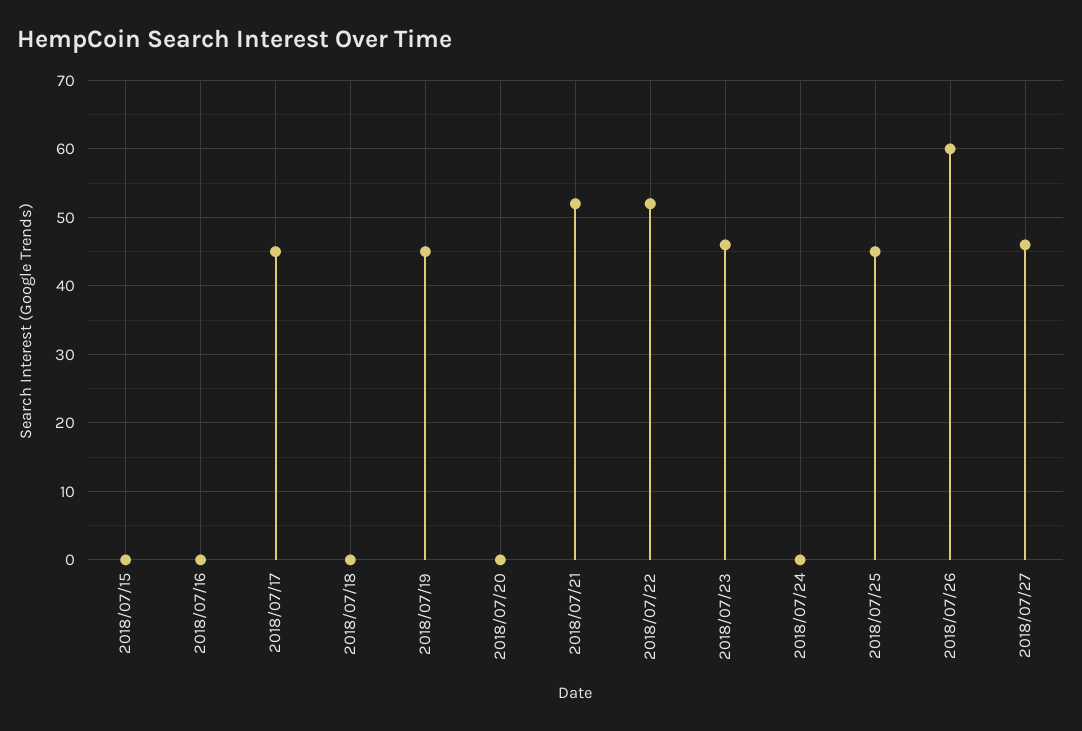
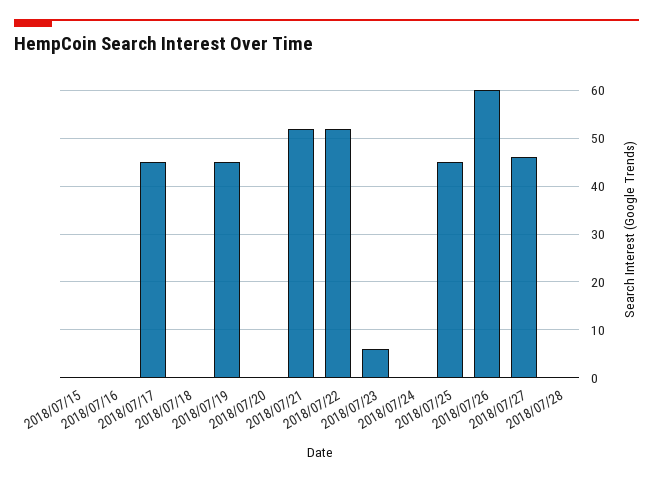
2018/07/23: 46 -> 5
2018/07/28: none -> 0

